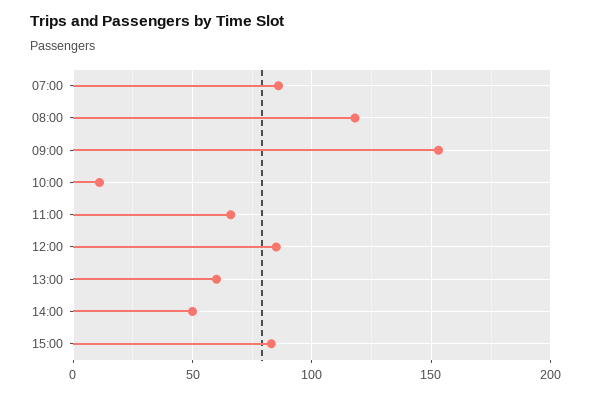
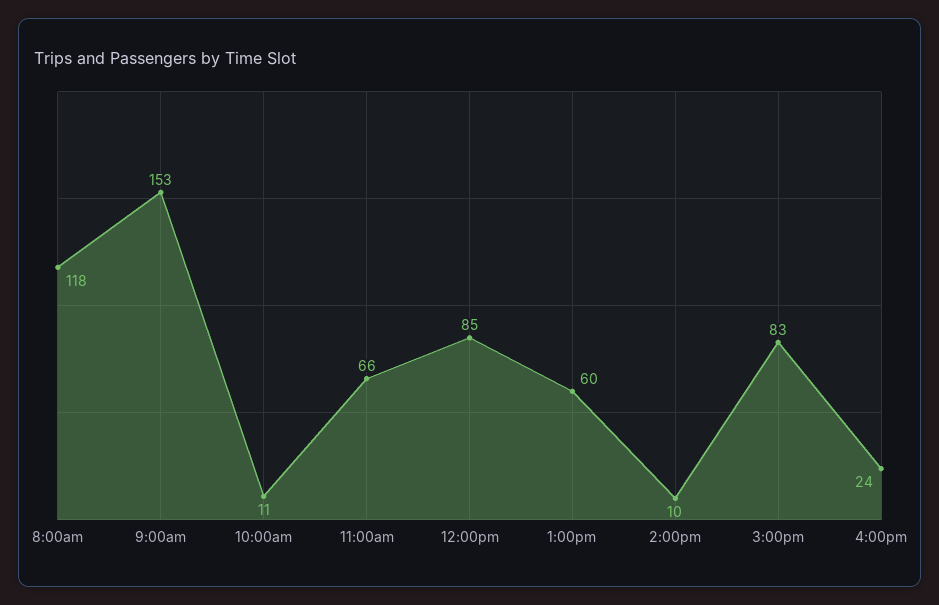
07:00: 85 -> none
14:00: 50 -> 10
4:00pm: none -> 24

